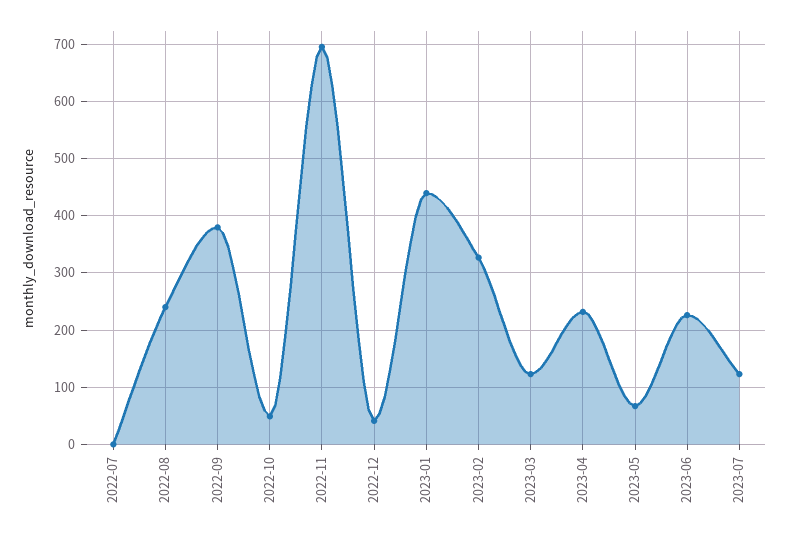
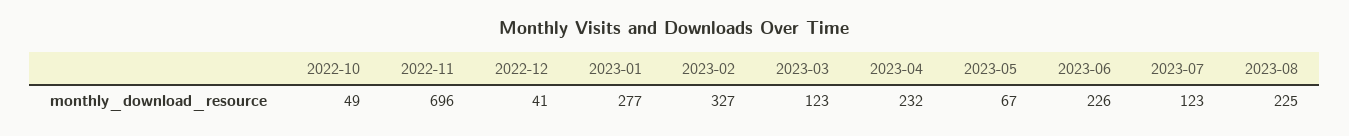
2022-07: 0 -> none
2022-08: 240 -> none
2022-09: 380 -> none
2023-01: 440 -> 277
2023-08: none -> 225

